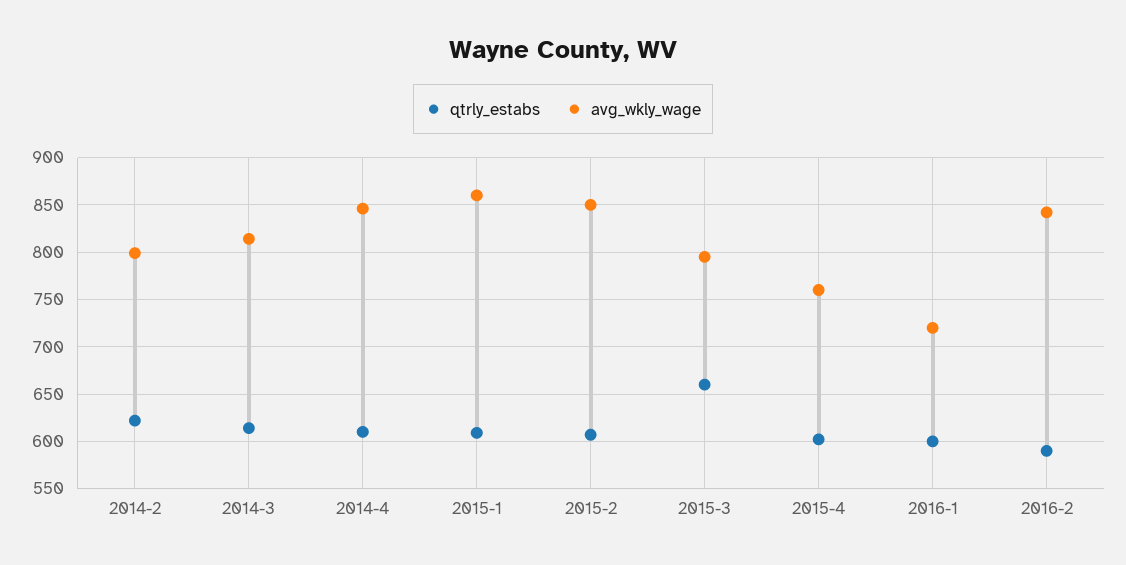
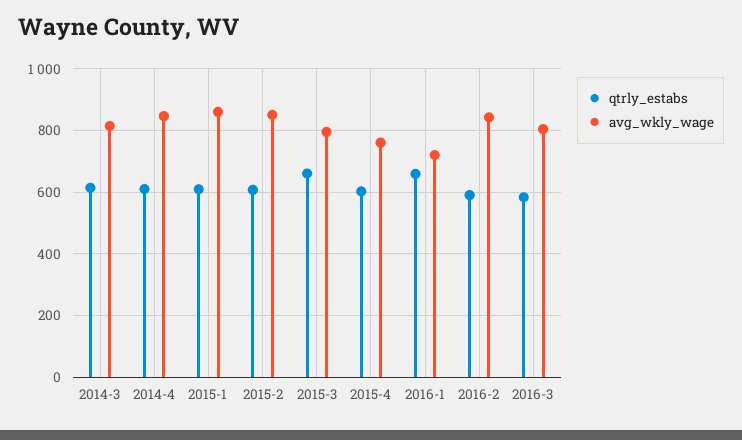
qtrly_estabs, 2014-2: 620 -> none
avg_wkly_wage, 2014-2: 800 -> none
qtrly_estabs, 2016-1: 600 -> 660
qtrly_estabs, 2016-3: none -> 580
avg_wkly_wage, 2016-3: none -> 800

